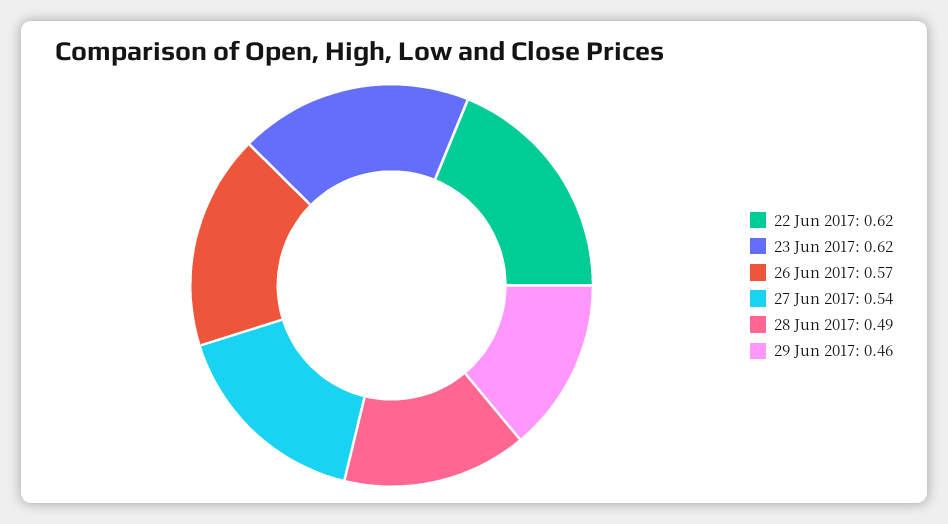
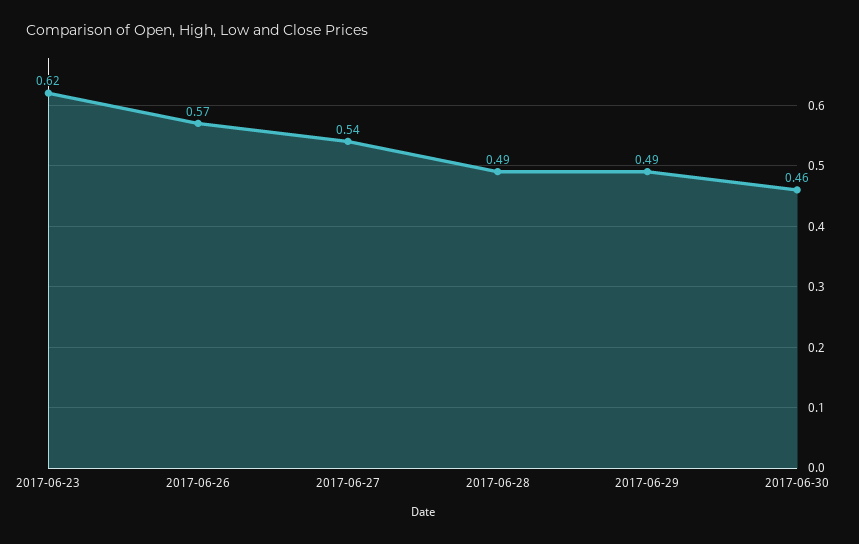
22 Jun 2017: 0.62 -> none
29 Jun 2017: 0.46 -> 0.49
2017-06-30: none -> 0.46

